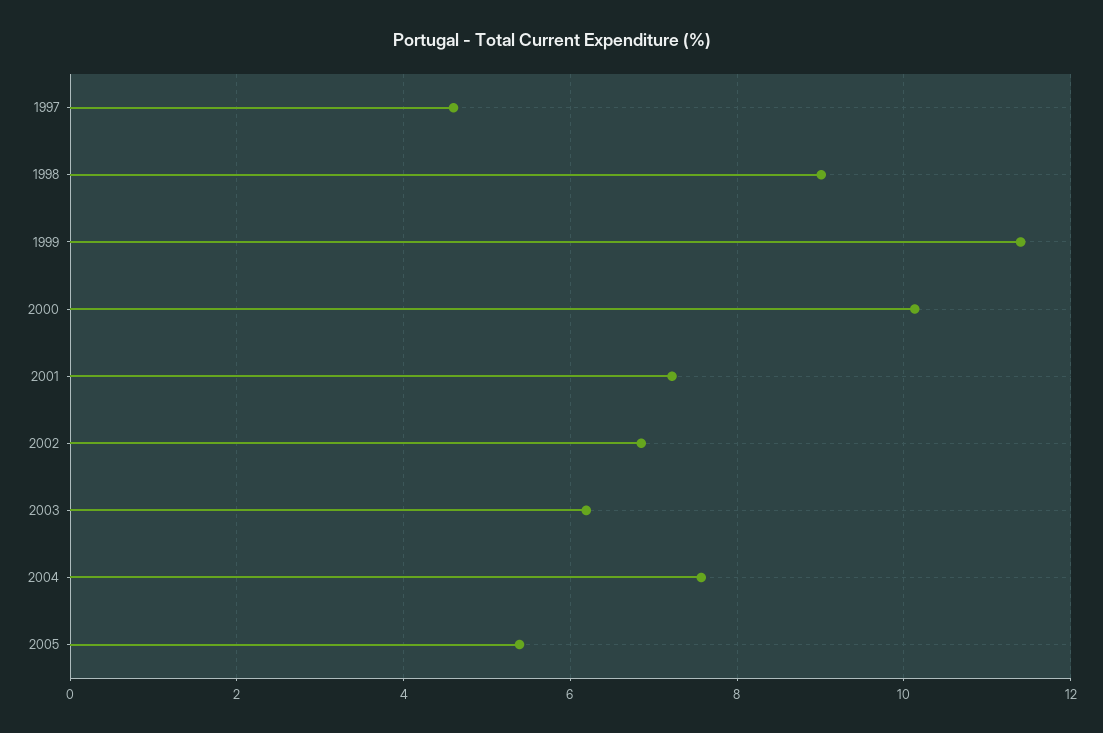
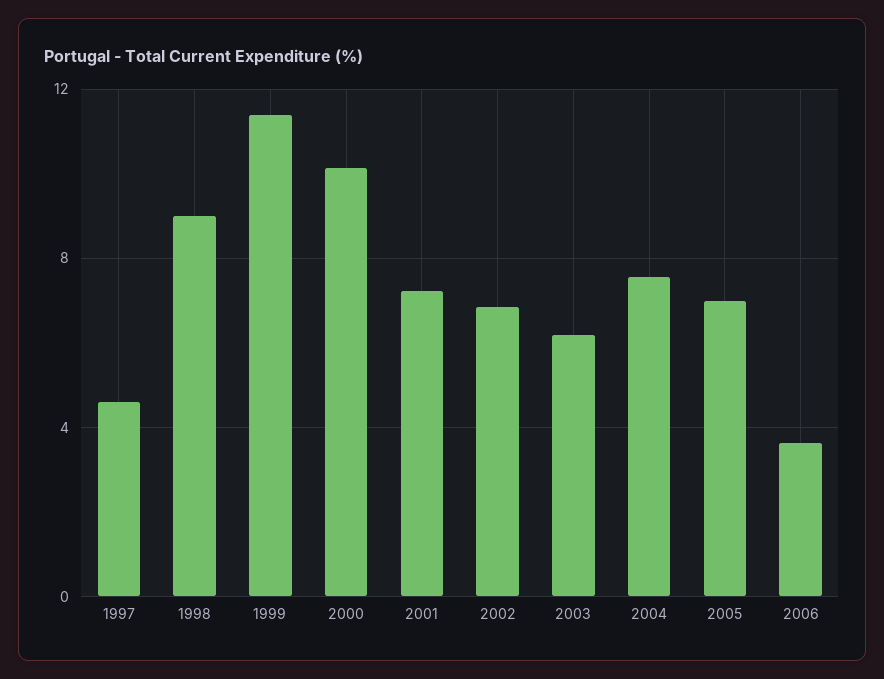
2005: 5.4 -> 7
2006: none -> 3.5

